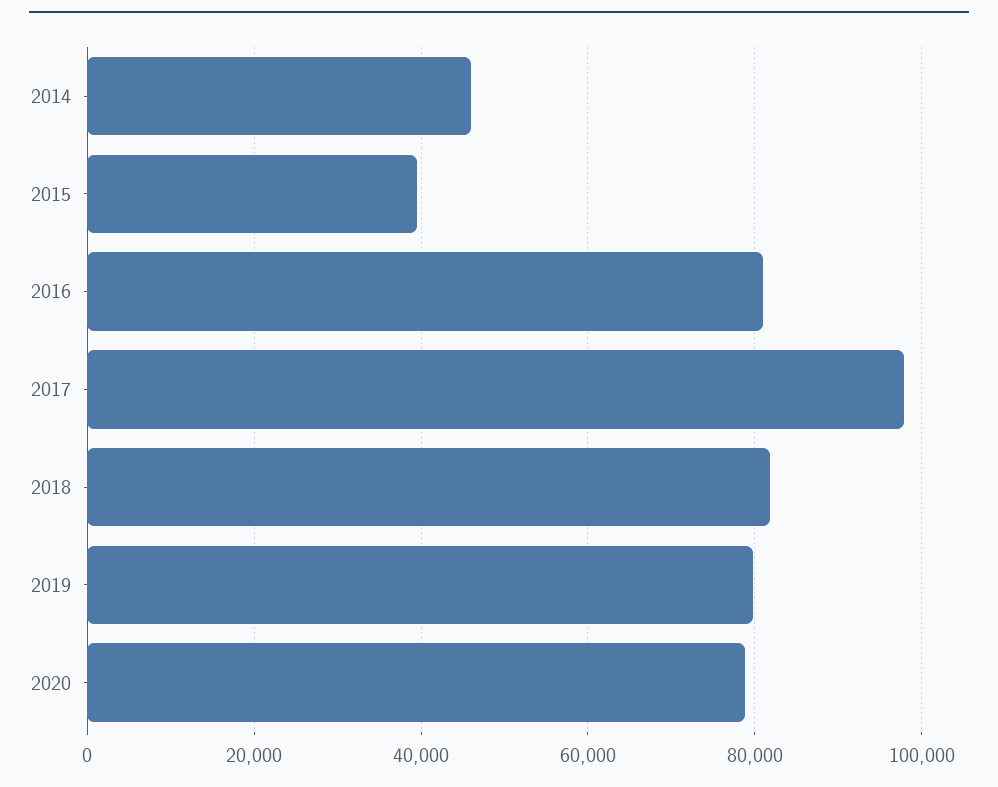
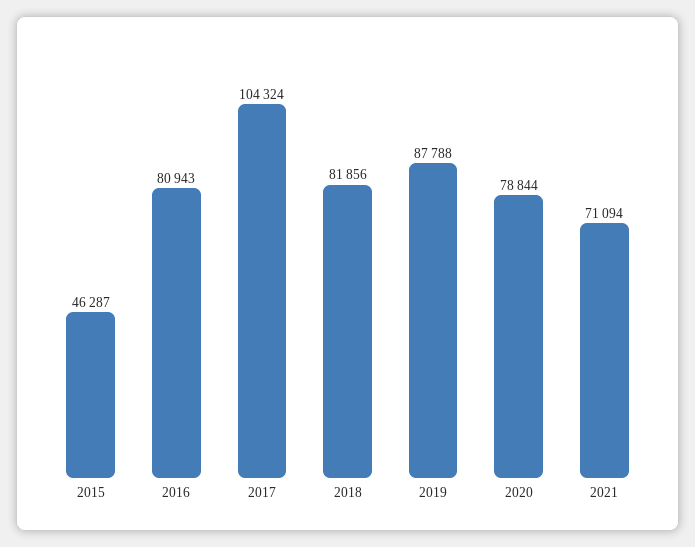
2014: 46000 -> none
2015: 40000 -> 46287
2017: 98000 -> 104324
2019: 80000 -> 87788
2021: none -> 71094

